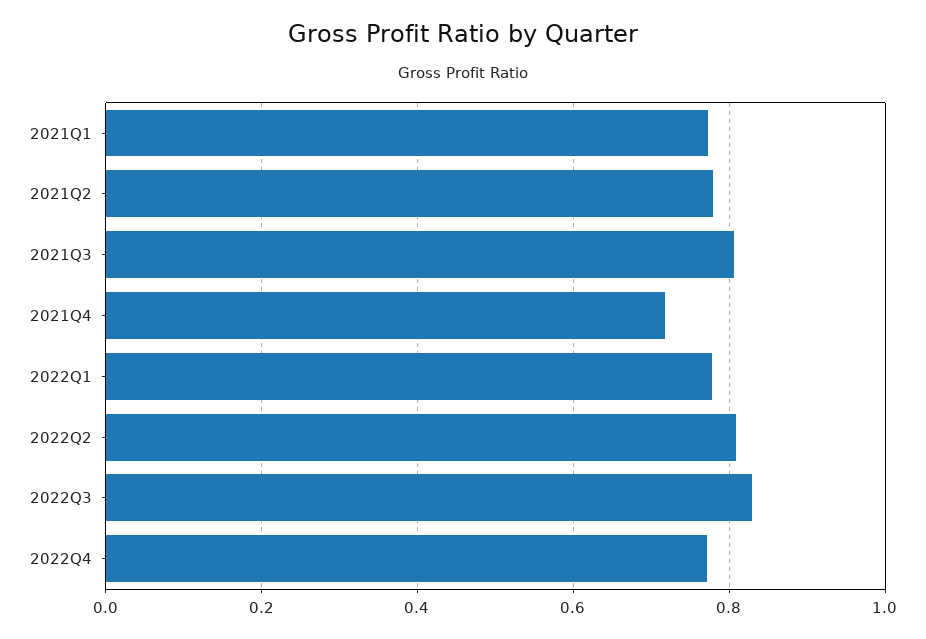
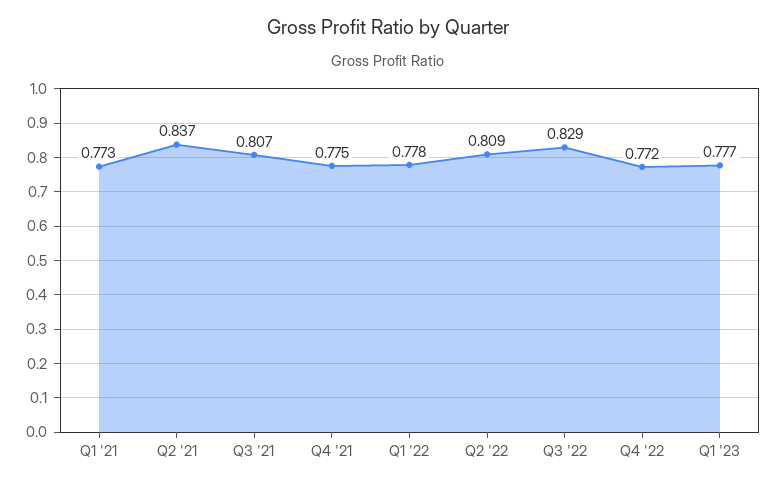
2021Q2: 0.78 -> 0.837
2021Q4: 0.72 -> 0.775
Q1 '23: none -> 0.777

